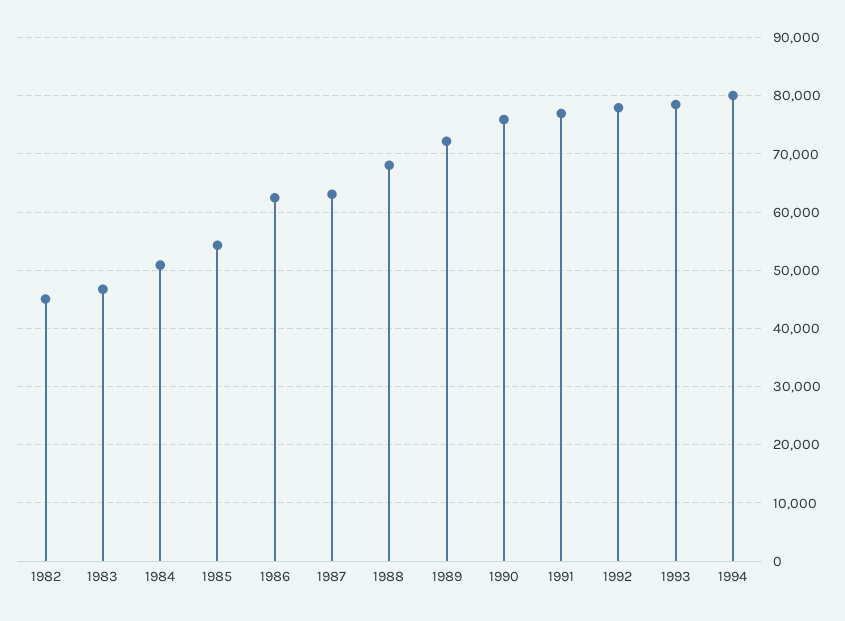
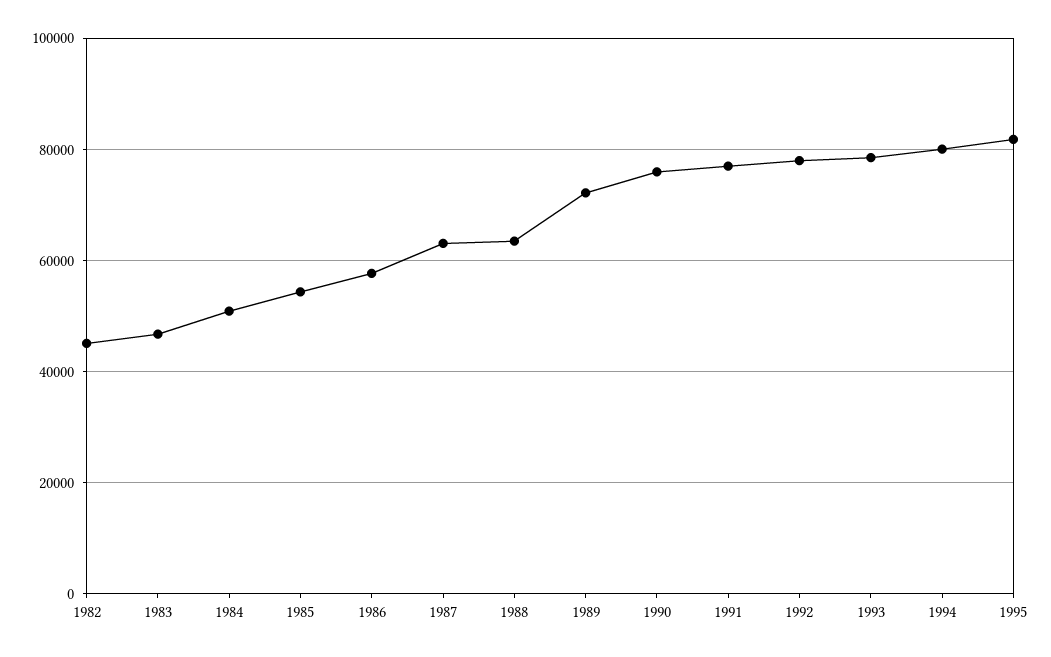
1986: 62000 -> 58000
1988: 68000 -> 64000
1995: none -> 82000

